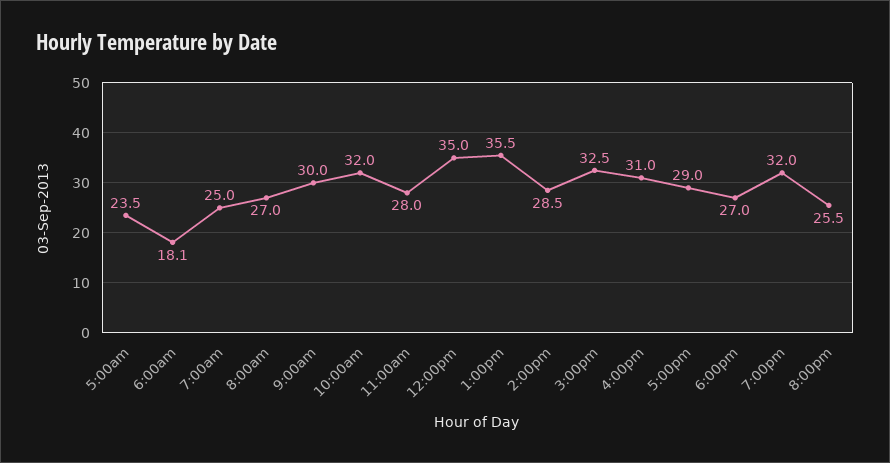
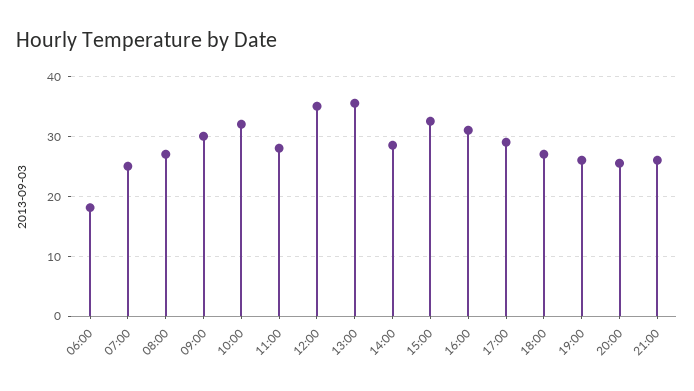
5:00am: 23.5 -> none
7:00pm: 32 -> 26
21:00: none -> 26

